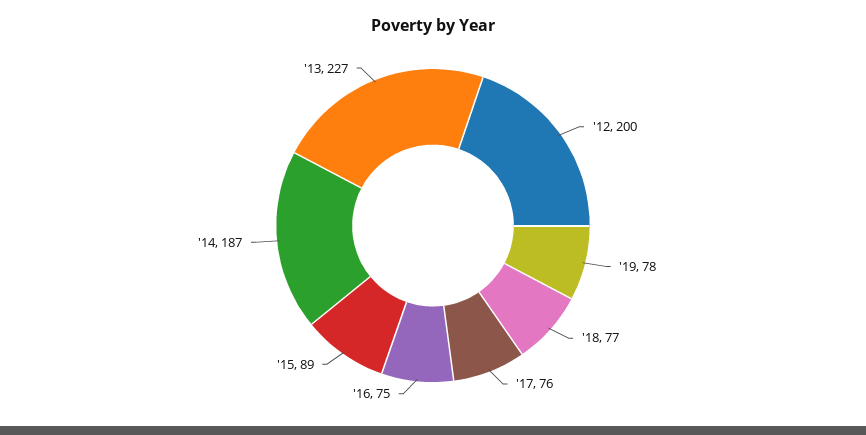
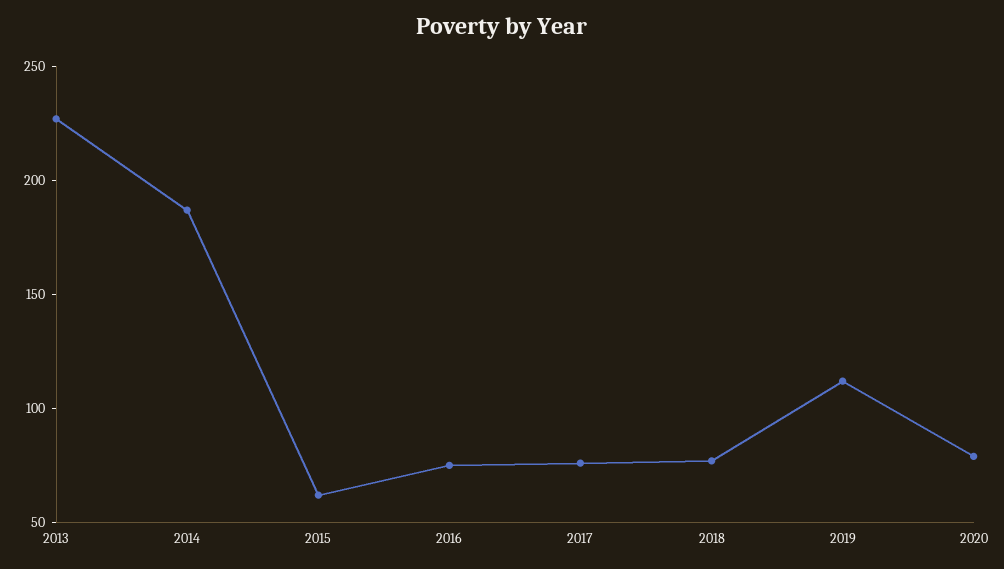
'12: 200 -> none
'19: 78 -> 110
'15: 89 -> 60
2020: none -> 80

